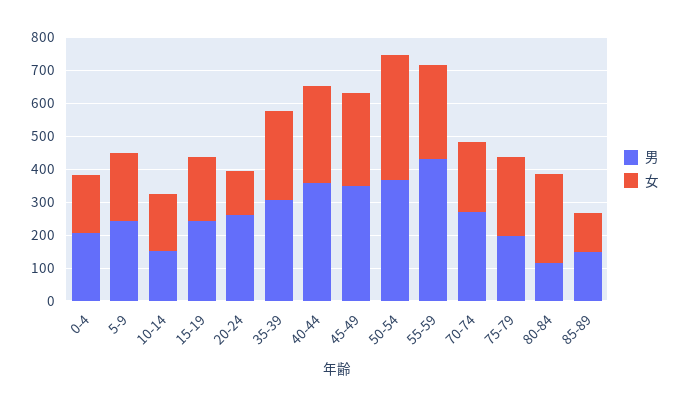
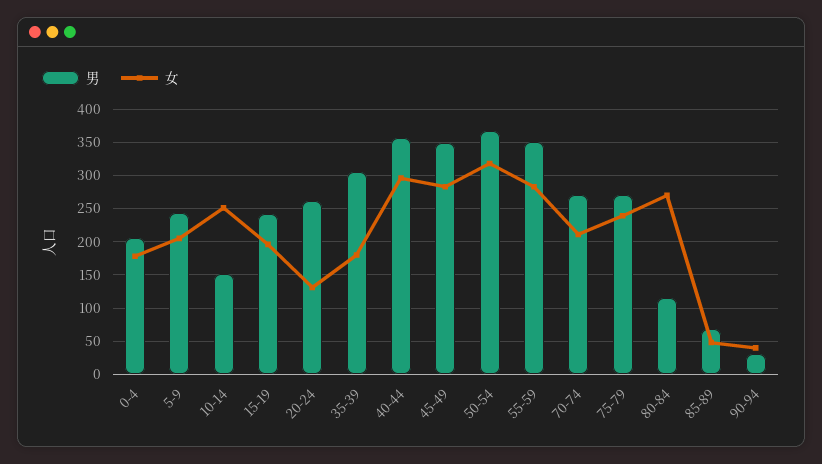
女, 10-14: 175 -> 250
女, 35-39: 275 -> 180
女, 50-54: 375 -> 320
男, 55-59: 425 -> 350
男, 75-79: 200 -> 270
男, 85-89: 150 -> 70
女, 85-89: 125 -> 50
男, 90-94: none -> 30
女, 90-94: none -> 40

